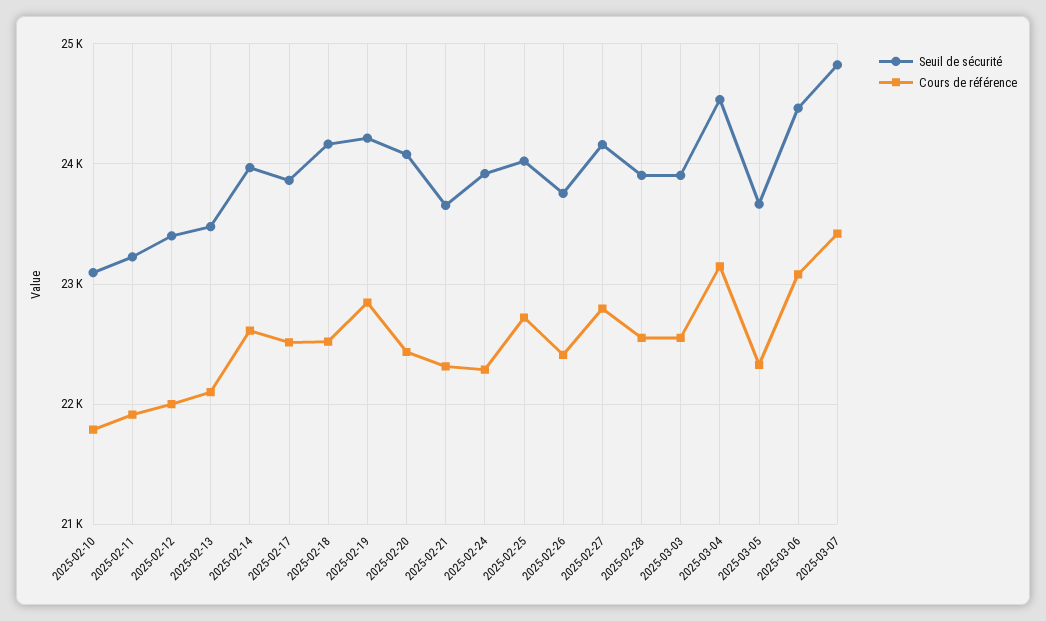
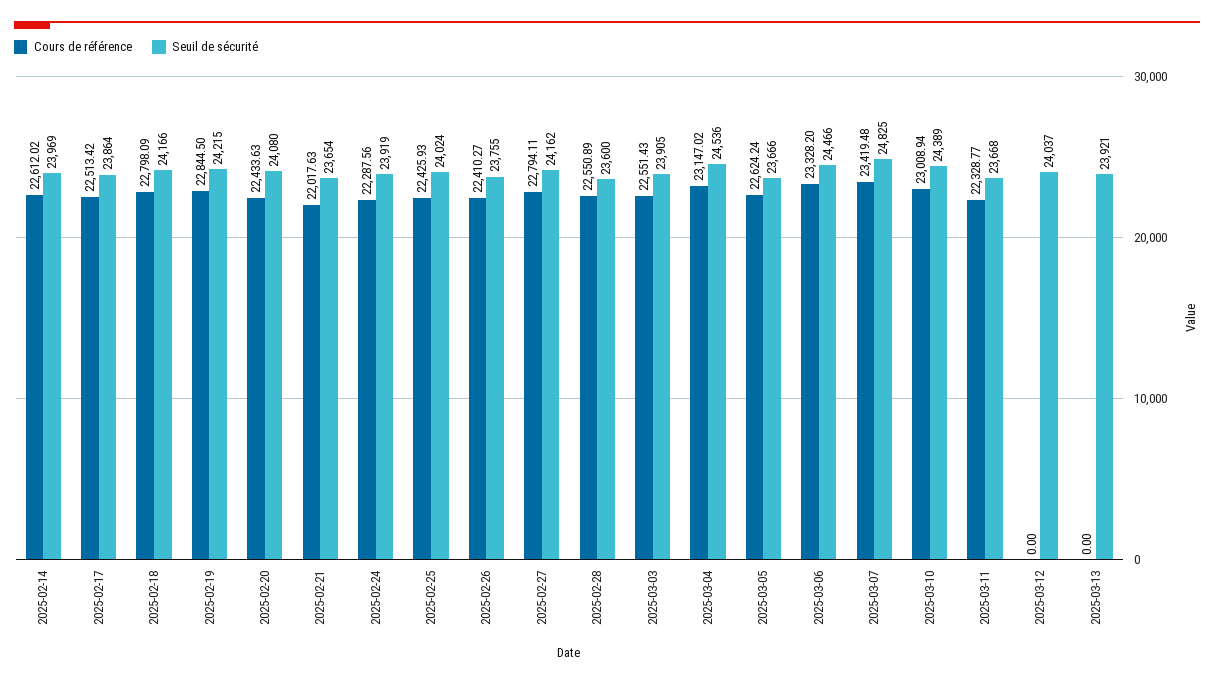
Seuil de sécurité, 2025-02-10: 23100 -> none
Cours de référence, 2025-02-10: 21800 -> none
Seuil de sécurité, 2025-02-11: 23200 -> none
Cours de référence, 2025-02-11: 21900 -> none
Seuil de sécurité, 2025-02-12: 23400 -> none
Cours de référence, 2025-02-12: 22000 -> none
Seuil de sécurité, 2025-02-13: 23500 -> none
Cours de référence, 2025-02-13: 22100 -> none
Cours de référence, 2025-02-18: 22500 -> 22798.09
Cours de référence, 2025-02-21: 22300 -> 22017.63
Cours de référence, 2025-02-25: 22700 -> 22425.93
Seuil de sécurité, 2025-02-28: 23900 -> 23600
Cours de référence, 2025-03-05: 22300 -> 22624.24
Cours de référence, 2025-03-06: 23100 -> 23328.2
Cours de référence, 2025-03-10: none -> 23008.94
Seuil de sécurité, 2025-03-10: none -> 24389
Cours de référence, 2025-03-11: none -> 22328.77
Seuil de sécurité, 2025-03-11: none -> 23668
Cours de référence, 2025-03-12: none -> 0
Seuil de sécurité, 2025-03-12: none -> 24037
Cours de référence, 2025-03-13: none -> 0
Seuil de sécurité, 2025-03-13: none -> 23921

